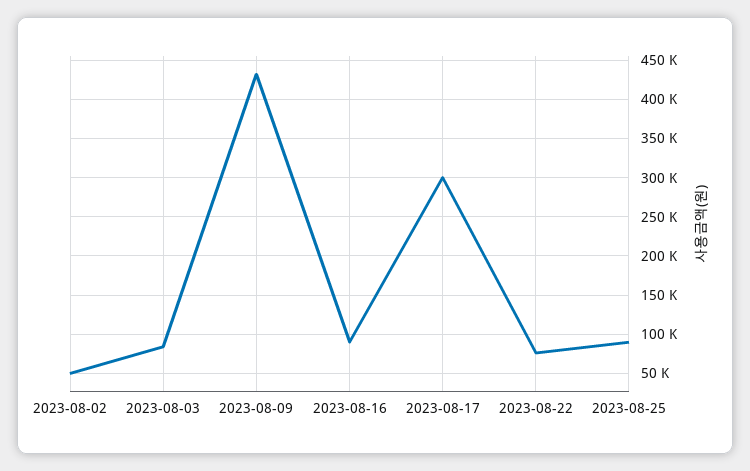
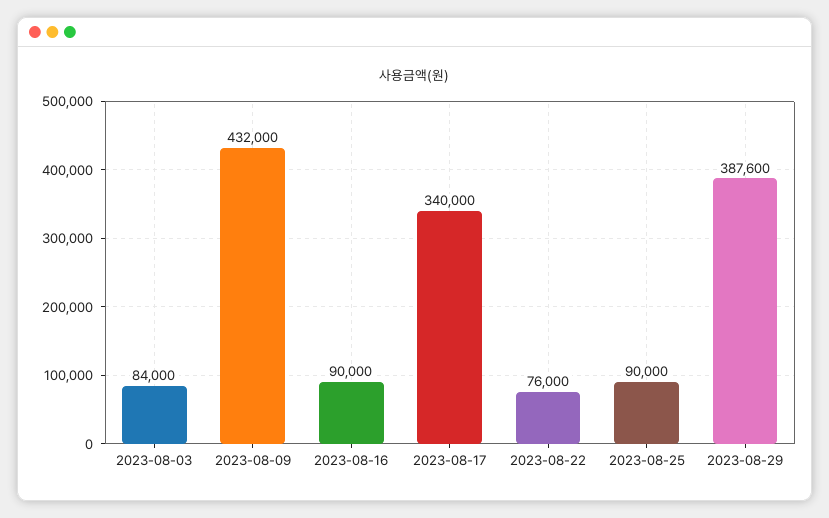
2023-08-02: 50000 -> none
2023-08-17: 300000 -> 340000
2023-08-29: none -> 387600

